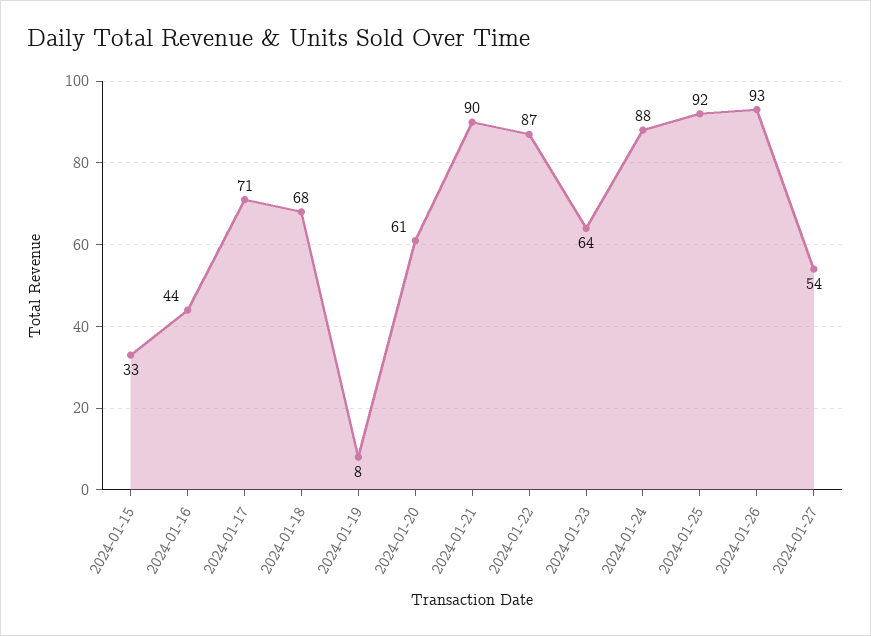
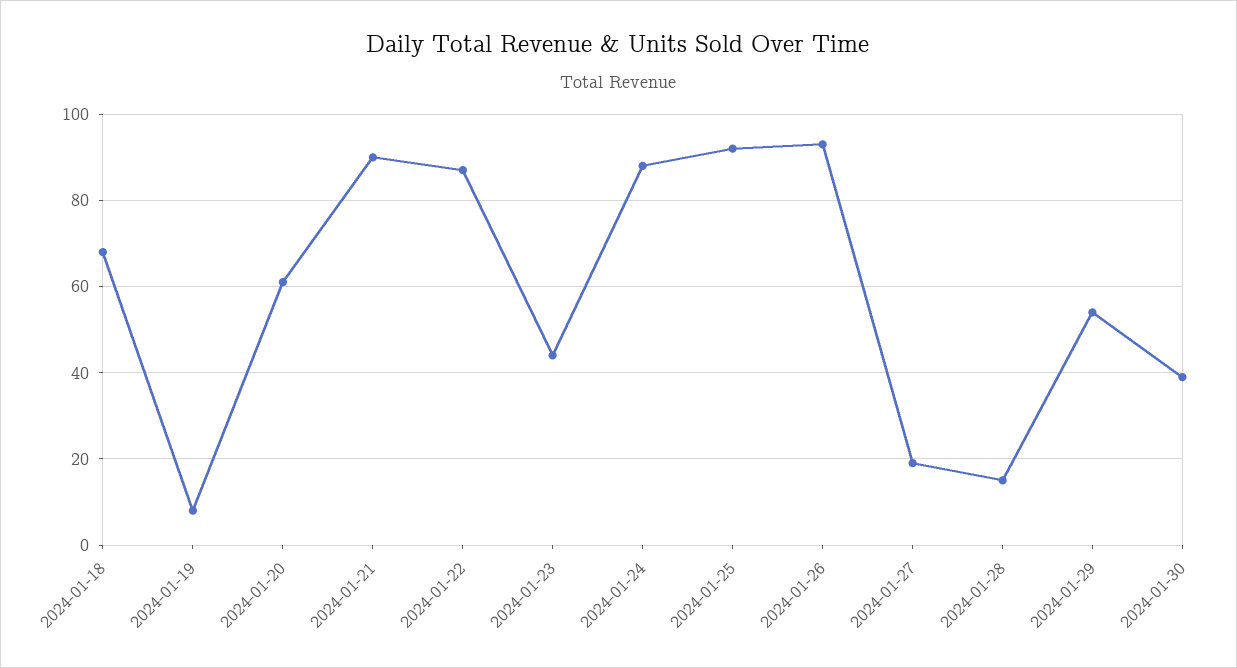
2024-01-15: 33 -> none
2024-01-16: 44 -> none
2024-01-17: 71 -> none
2024-01-23: 64 -> 45
2024-01-27: 54 -> 20
2024-01-28: none -> 15
2024-01-29: none -> 55
2024-01-30: none -> 40

